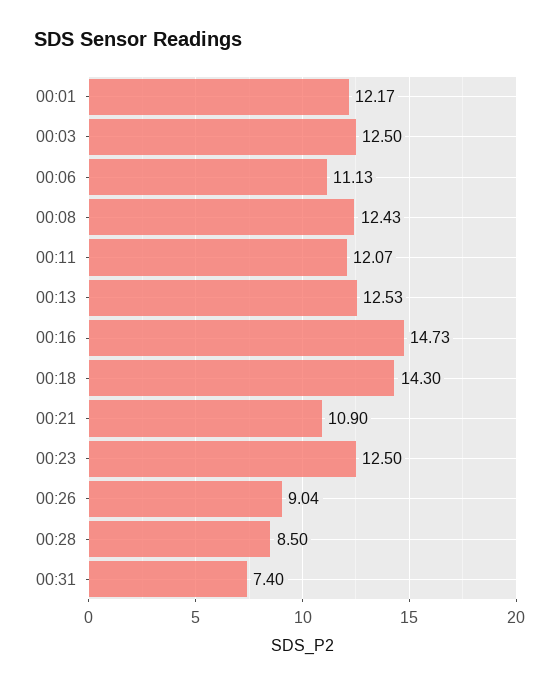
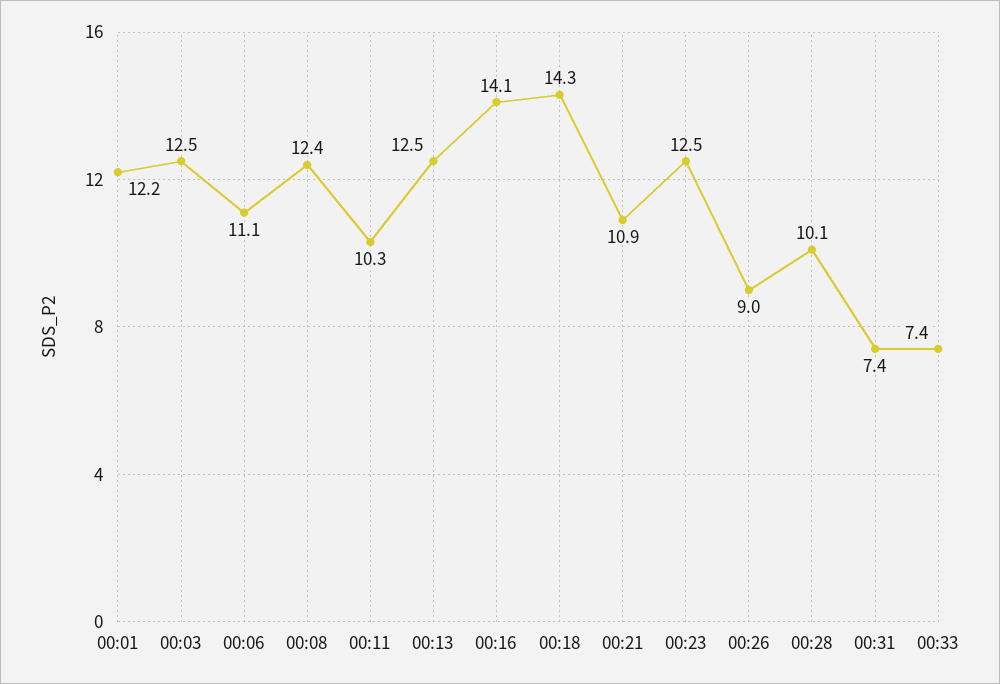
00:11: 12.07 -> 10.3
00:16: 14.73 -> 14.1
00:28: 8.5 -> 10.1
00:33: none -> 7.4

